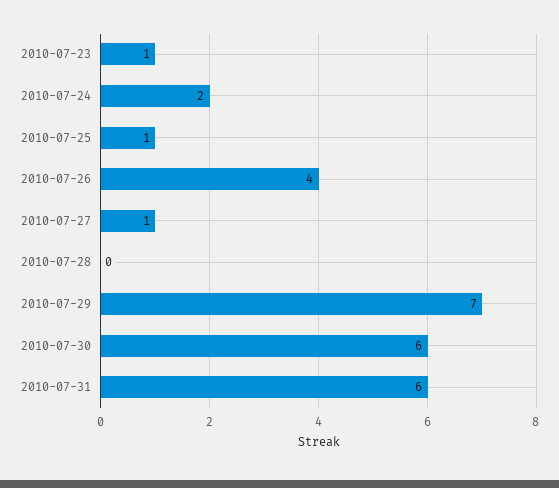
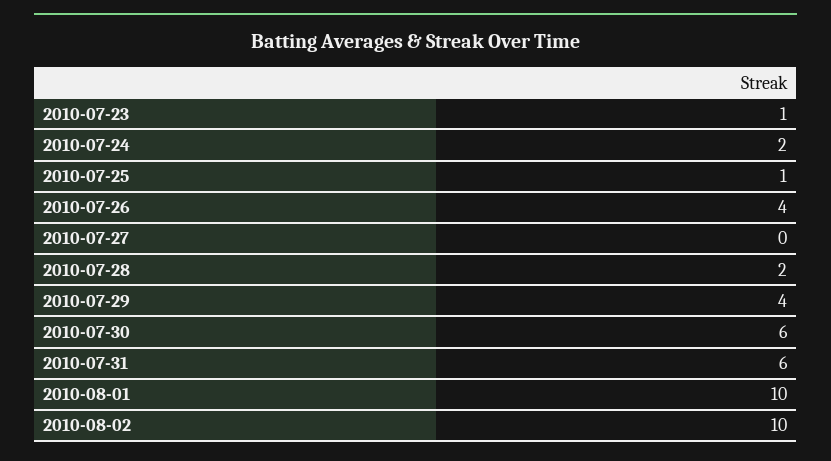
2010-07-27: 1 -> 0
2010-07-28: 0 -> 2
2010-07-29: 7 -> 4
2010-08-01: none -> 10
2010-08-02: none -> 10

